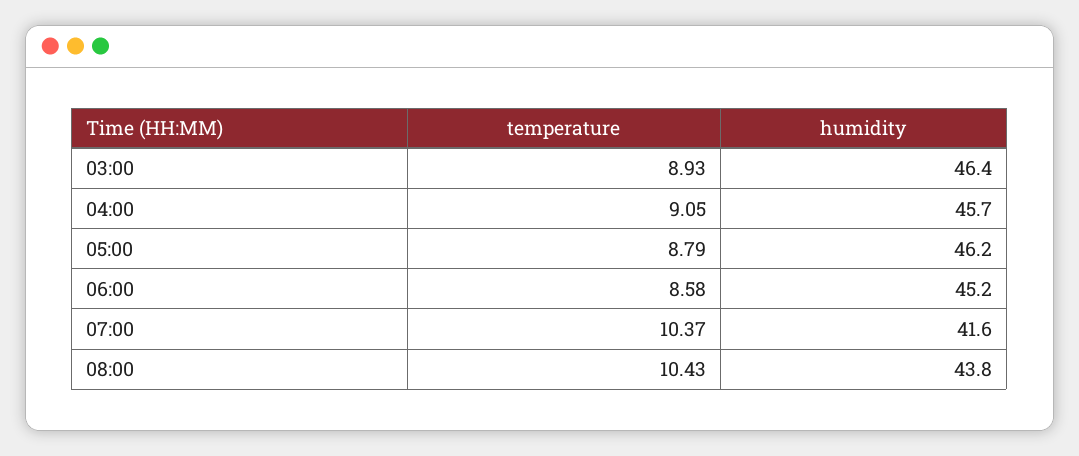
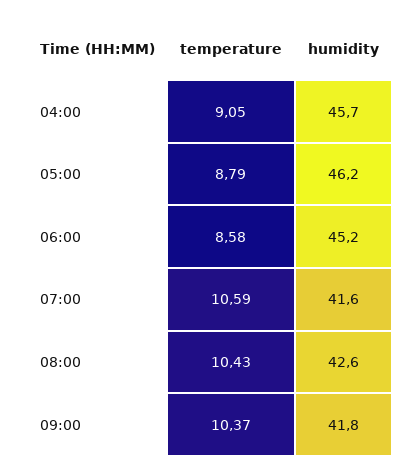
temperature, 03:00: 8.93 -> none
humidity, 03:00: 46.4 -> none
temperature, 07:00: 10.37 -> 10.59
humidity, 08:00: 43.8 -> 42.6
temperature, 09:00: none -> 10.37
humidity, 09:00: none -> 41.8

